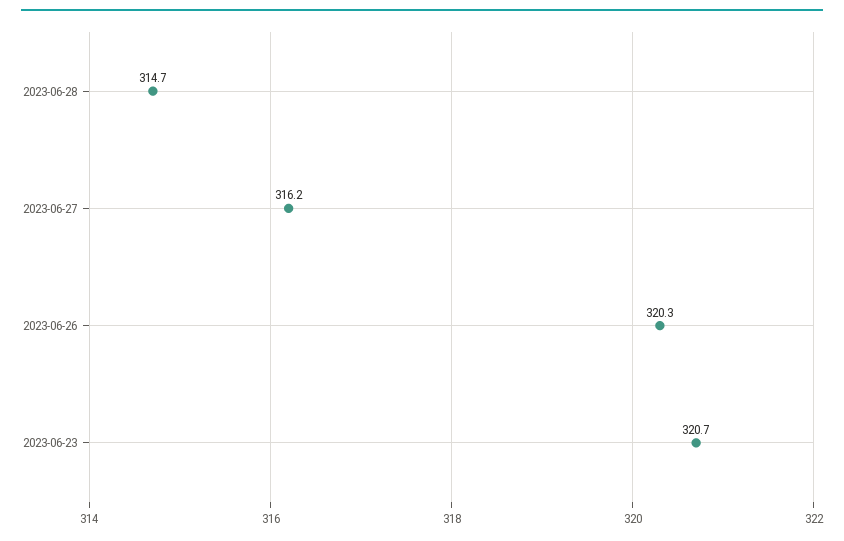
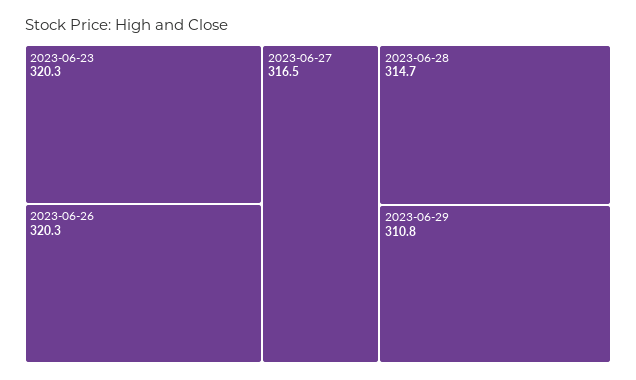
2023-06-27: 316.2 -> 316.5
2023-06-23: 320.7 -> 320.3
2023-06-29: none -> 310.8

